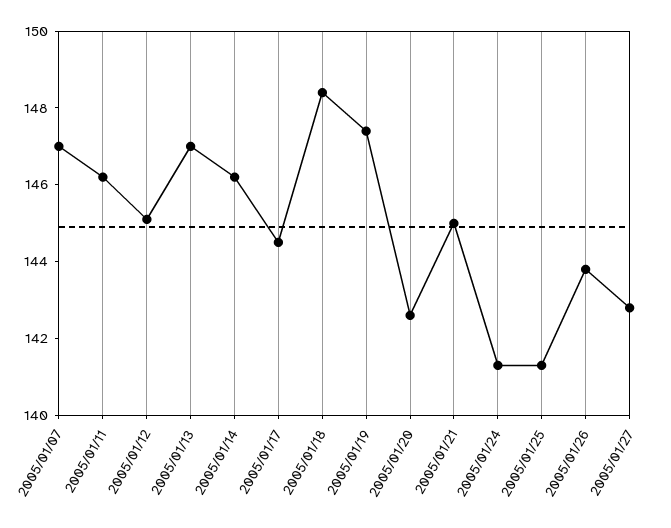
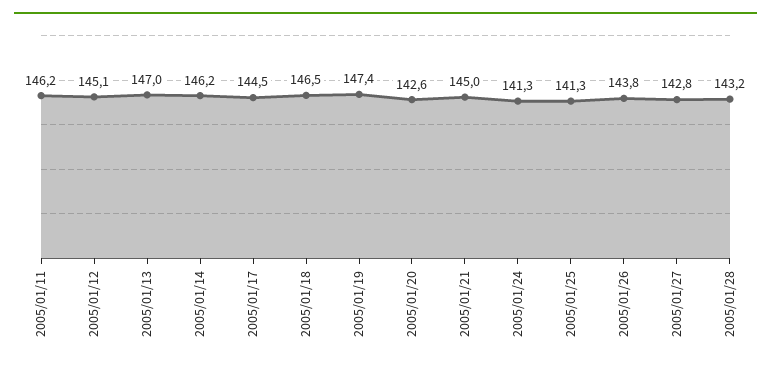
2005/01/07: 147 -> none
2005/01/18: 148.5 -> 146.5
2005/01/28: none -> 143.2

